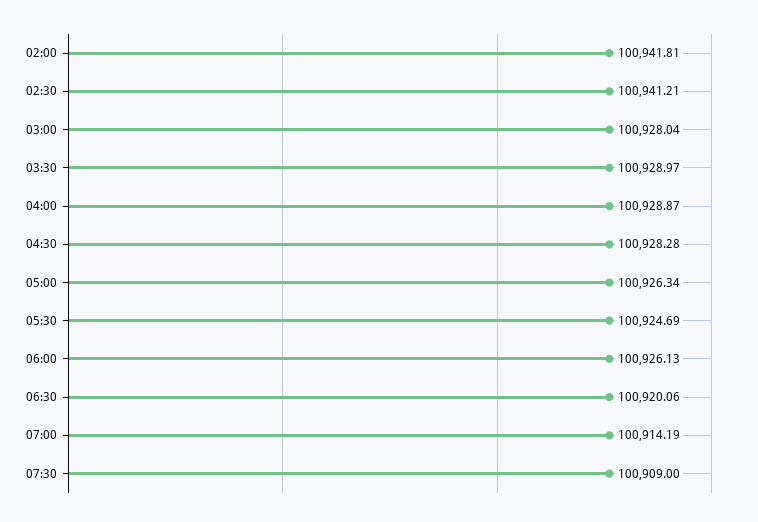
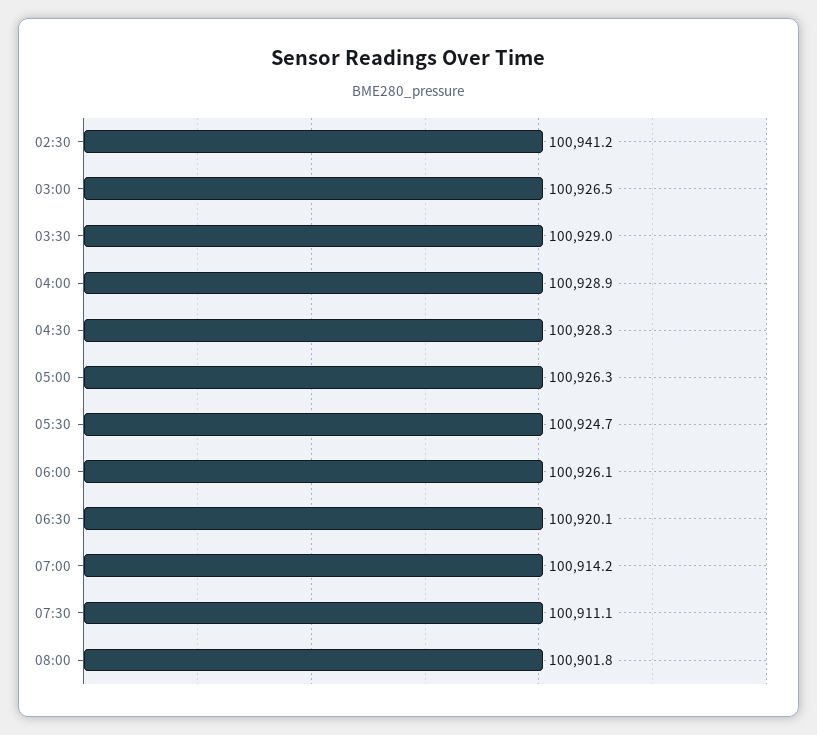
02:00: 100941.81 -> none
03:00: 100928.04 -> 100926.5
07:30: 100909 -> 100911.1
08:00: none -> 100901.8

